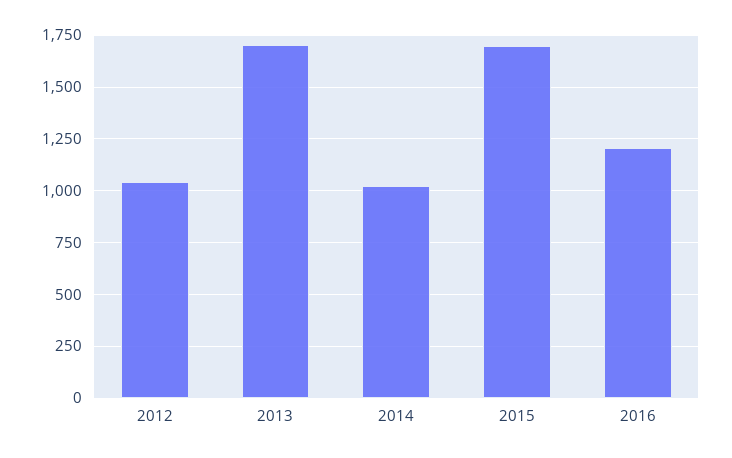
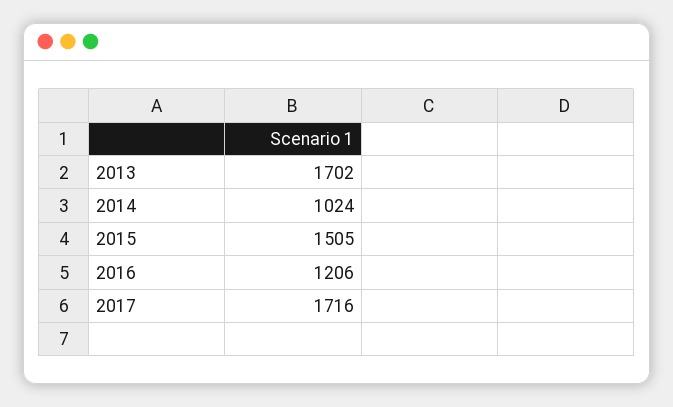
2012: 1050 -> none
2015: 1700 -> 1505
2017: none -> 1716

